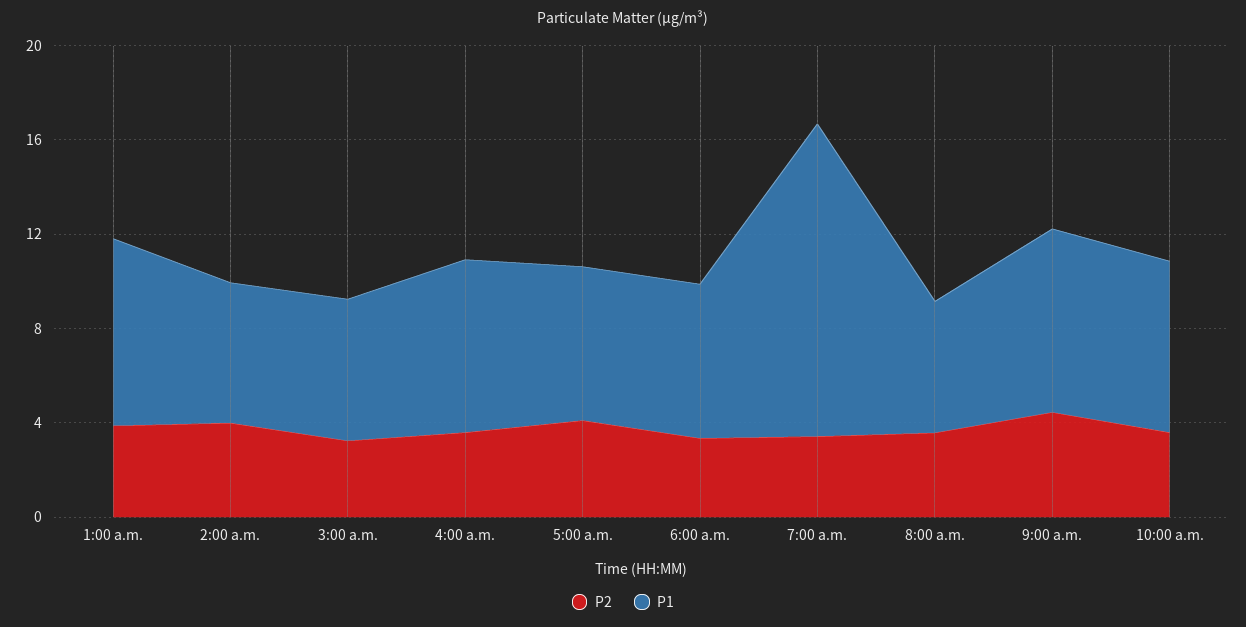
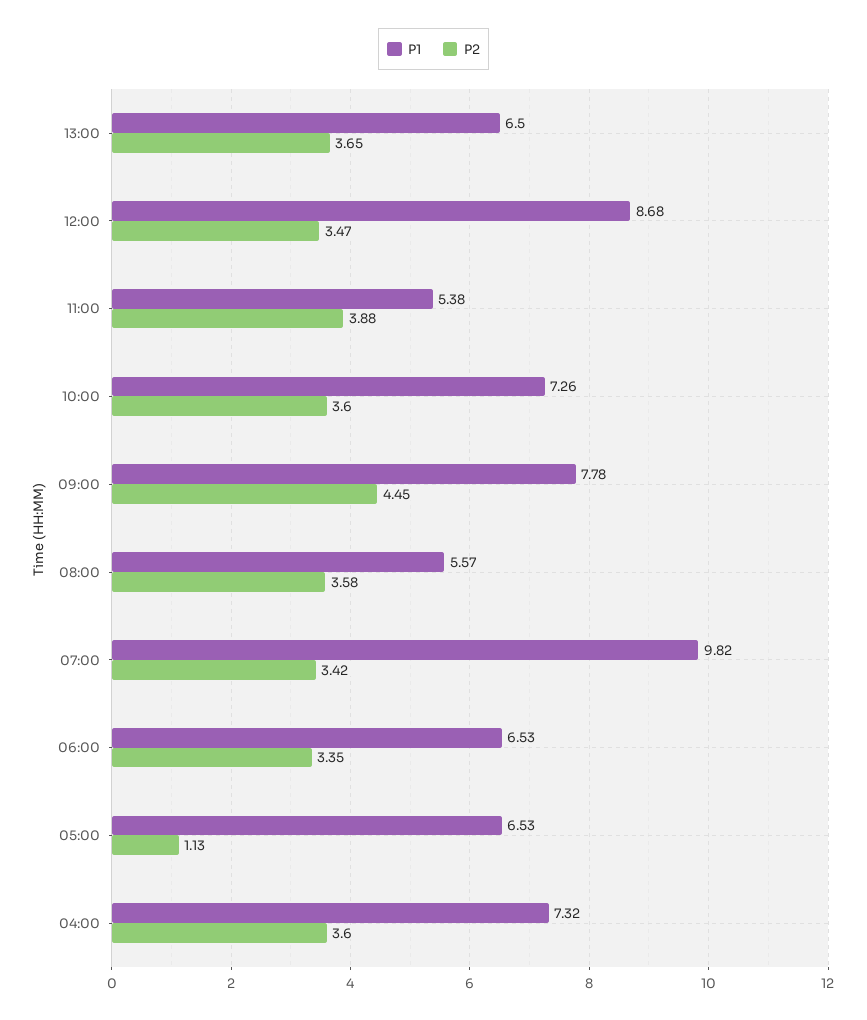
P2, 1:00 a.m.: 4 -> none
P1, 1:00 a.m.: 8 -> none
P2, 2:00 a.m.: 4 -> none
P1, 2:00 a.m.: 6 -> none
P2, 3:00 a.m.: 3 -> none
P1, 3:00 a.m.: 6 -> none
P2, 5:00 a.m.: 4 -> 1.13
P1, 7:00 a.m.: 13 -> 9.82
P1, 13:00: none -> 6.5
P2, 13:00: none -> 3.65
P1, 12:00: none -> 8.68
P2, 12:00: none -> 3.47
P1, 11:00: none -> 5.38
P2, 11:00: none -> 3.88

